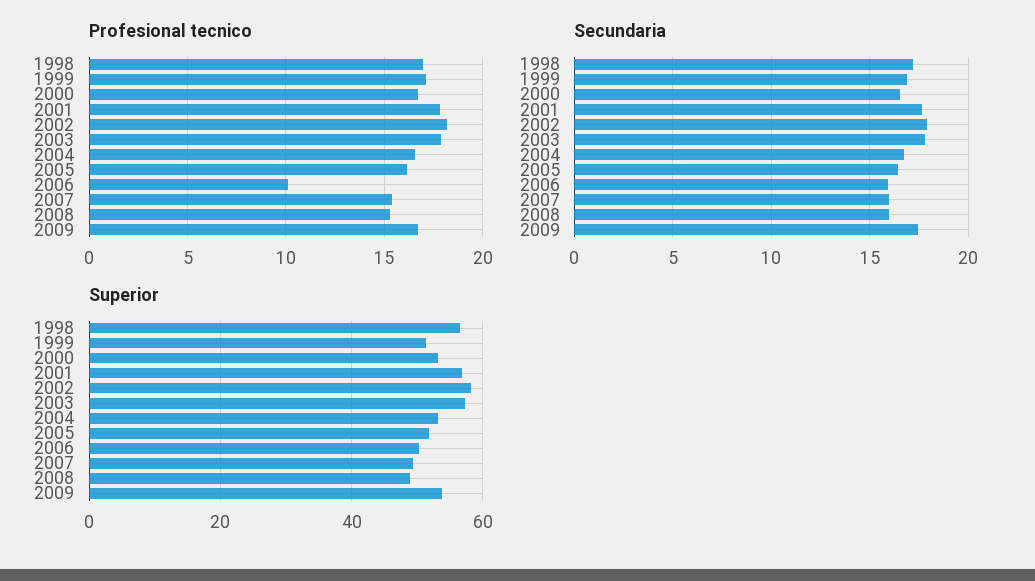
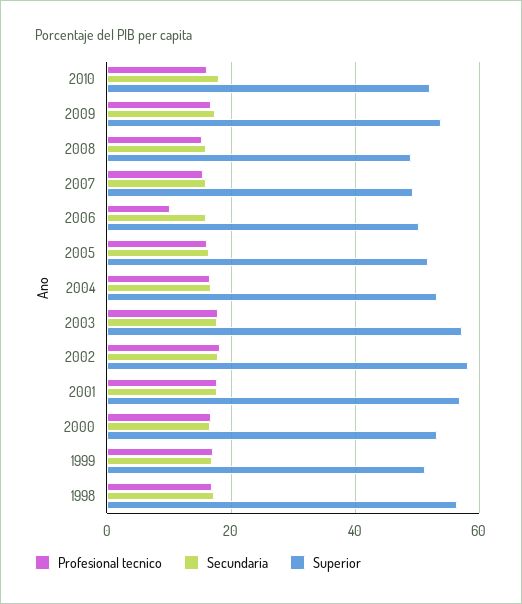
Profesional tecnico, 2010: none -> 16
Secundaria, 2010: none -> 18
Superior, 2010: none -> 52

